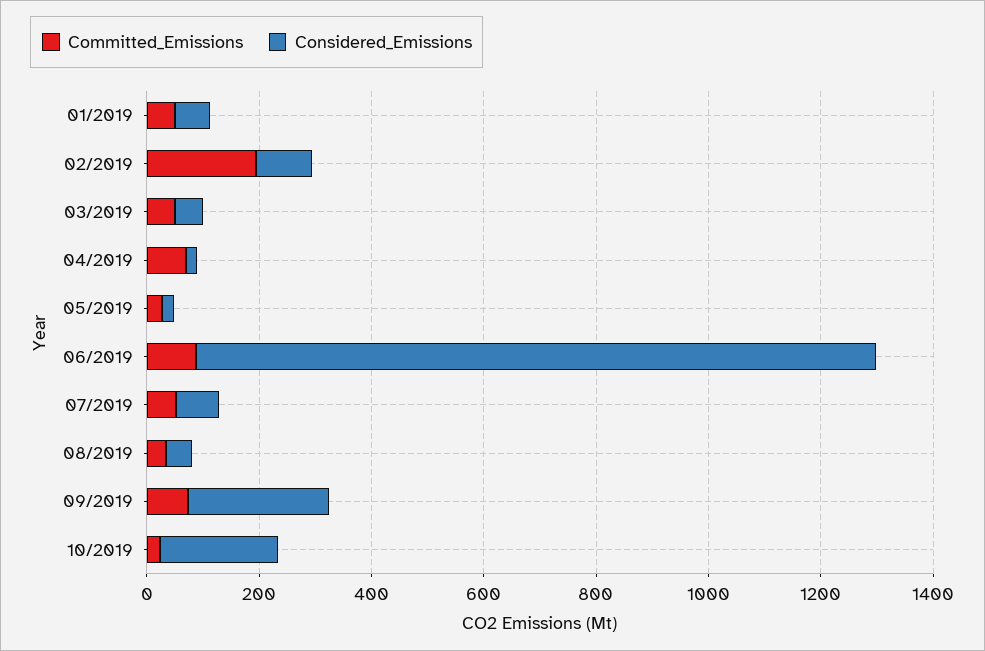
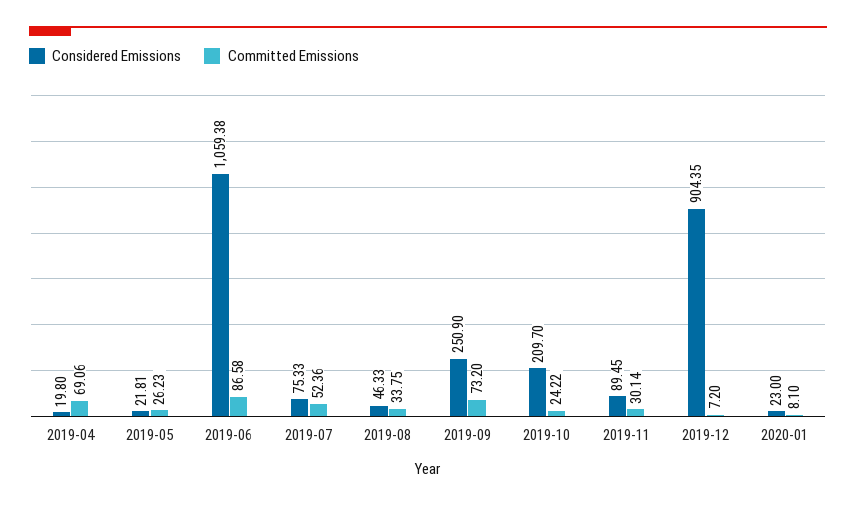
Committed_Emissions, 01/2019: 50 -> none
Considered_Emissions, 01/2019: 50 -> none
Committed_Emissions, 02/2019: 200 -> none
Considered_Emissions, 02/2019: 100 -> none
Committed_Emissions, 03/2019: 50 -> none
Considered_Emissions, 03/2019: 50 -> none
Considered_Emissions, 06/2019: 1200 -> 1059.38
Considered_Emissions, 2019-11: none -> 89.45
Committed_Emissions, 2019-11: none -> 30.14
Considered_Emissions, 2019-12: none -> 904.35
Committed_Emissions, 2019-12: none -> 7.2
Considered_Emissions, 2020-01: none -> 23
Committed_Emissions, 2020-01: none -> 8.1

